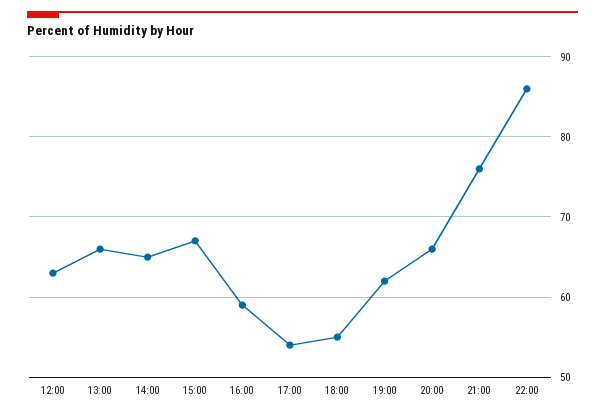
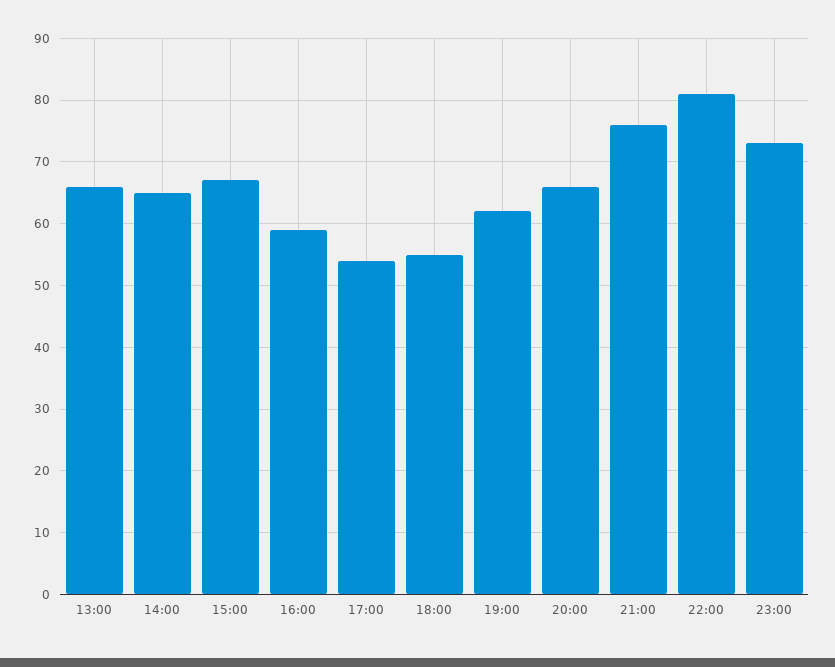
12:00: 63 -> none
22:00: 86 -> 81
23:00: none -> 73

